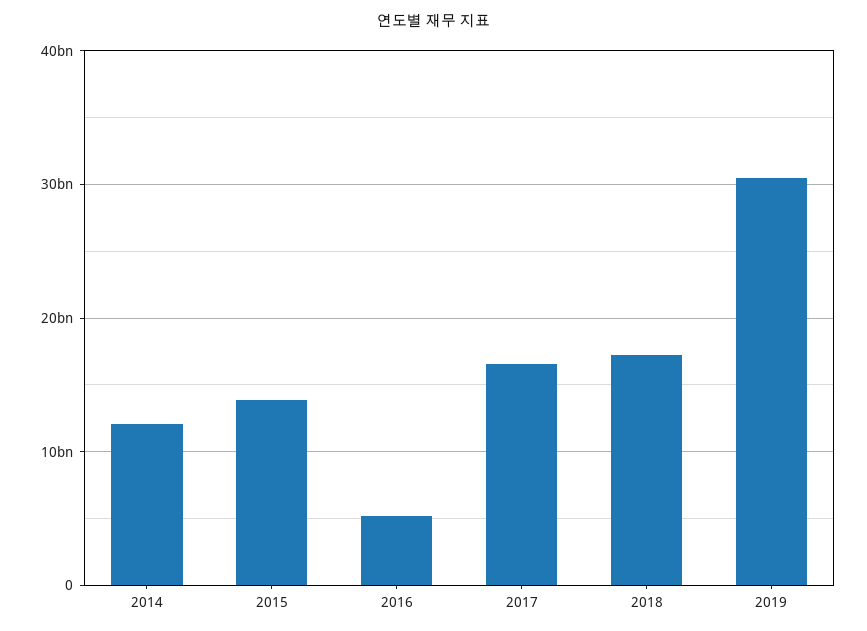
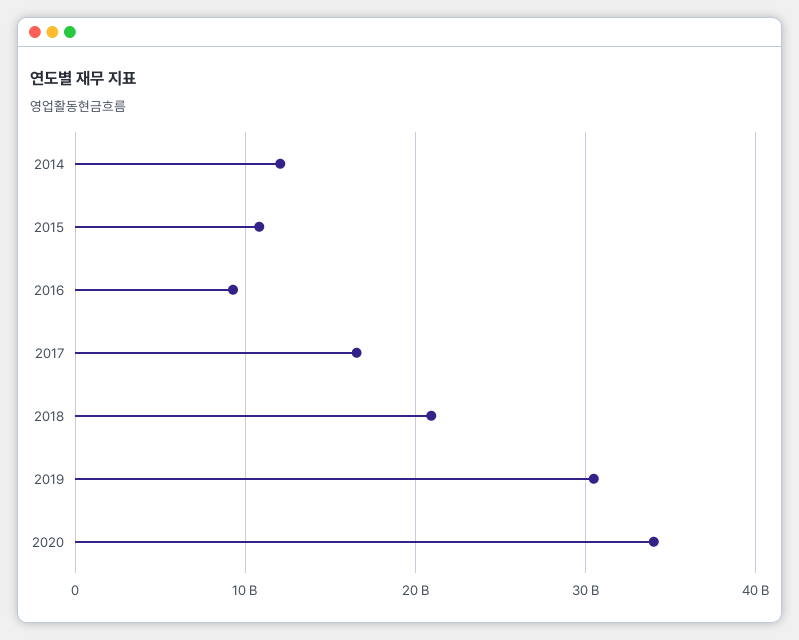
2015: 14000000000 -> 11000000000
2016: 5000000000 -> 9000000000
2018: 17000000000 -> 21000000000
2020: none -> 34000000000

